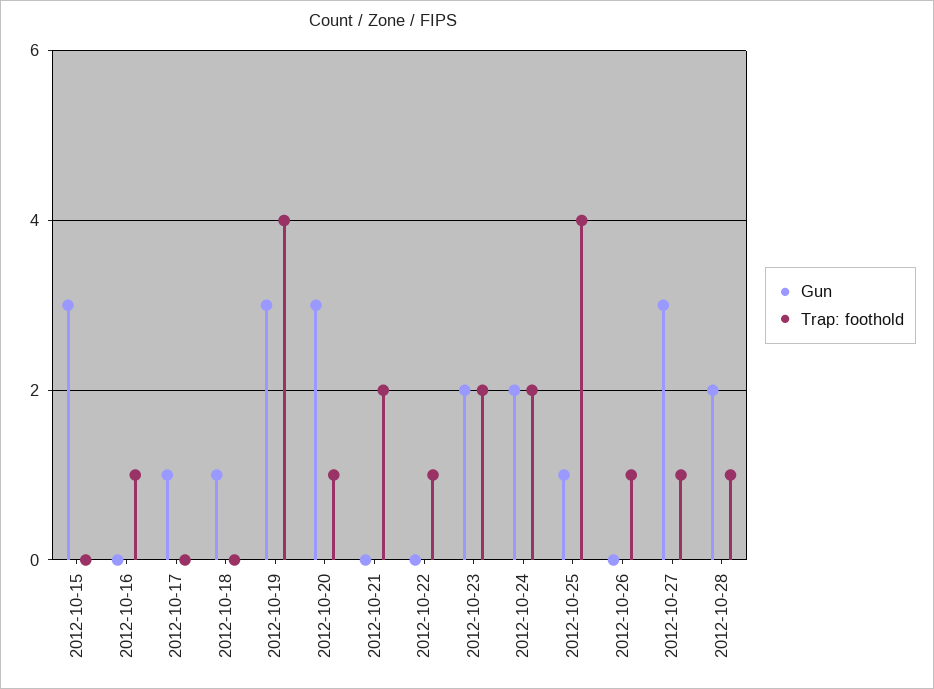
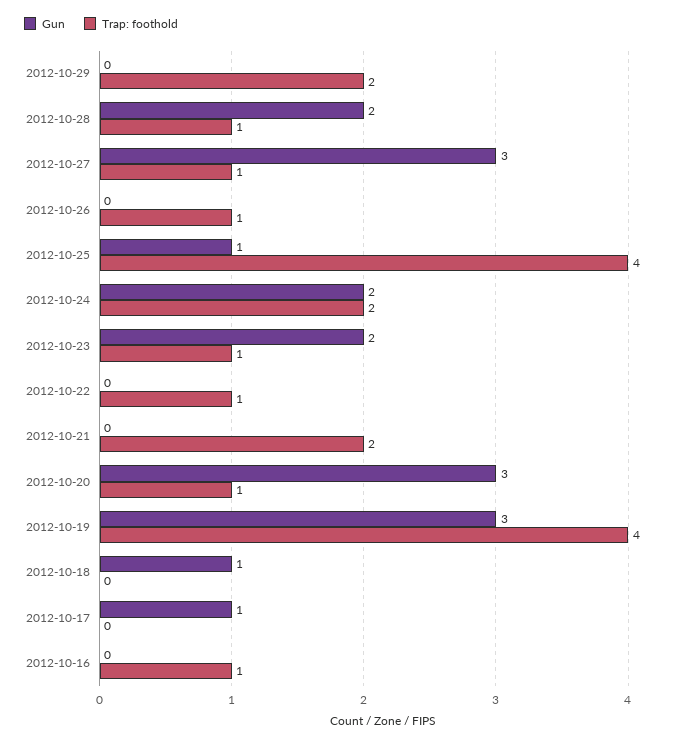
Gun, 2012-10-15: 3 -> none
Trap: foothold, 2012-10-15: 0 -> none
Trap: foothold, 2012-10-23: 2 -> 1
Gun, 2012-10-29: none -> 0
Trap: foothold, 2012-10-29: none -> 2

